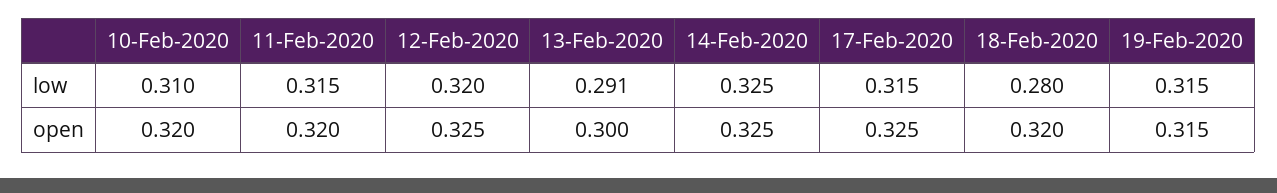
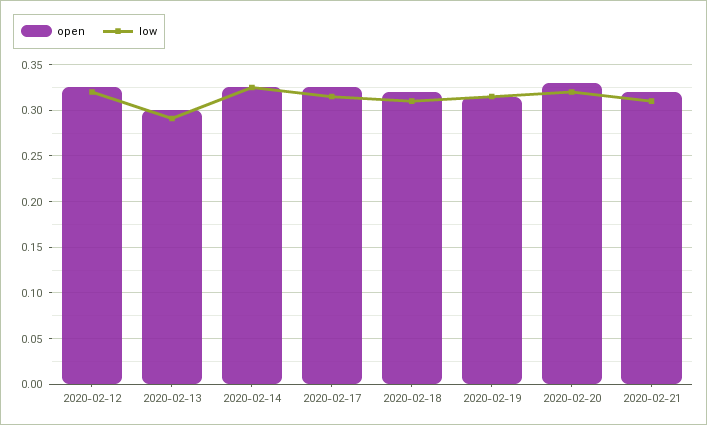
low, 10-Feb-2020: 0.31 -> none
low, 11-Feb-2020: 0.315 -> none
low, 18-Feb-2020: 0.28 -> 0.31
open, 10-Feb-2020: 0.32 -> none
open, 11-Feb-2020: 0.32 -> none
open, 2020-02-20: none -> 0.33
low, 2020-02-20: none -> 0.32
open, 2020-02-21: none -> 0.32
low, 2020-02-21: none -> 0.31

